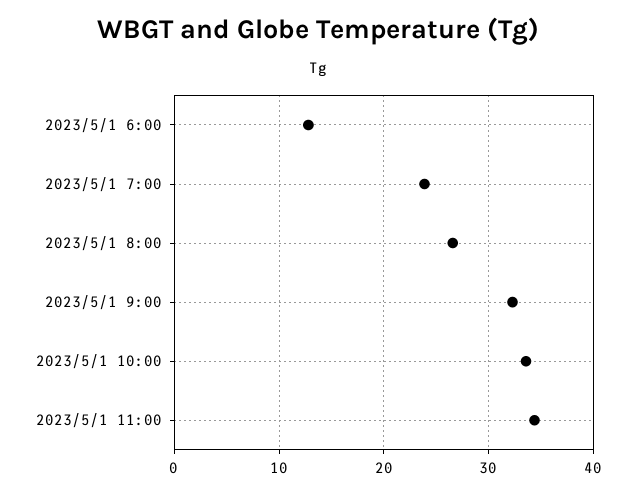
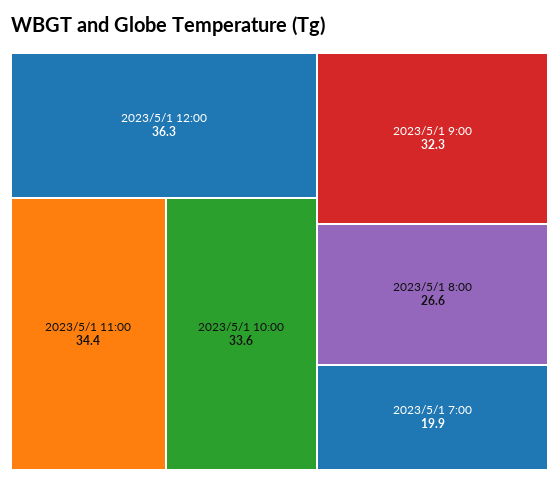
2023/5/1 6:00: 13 -> none
2023/5/1 7:00: 24 -> 19.9
2023/5/1 12:00: none -> 36.3

